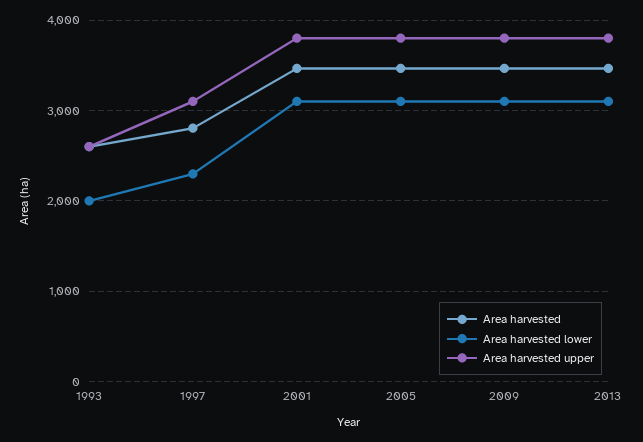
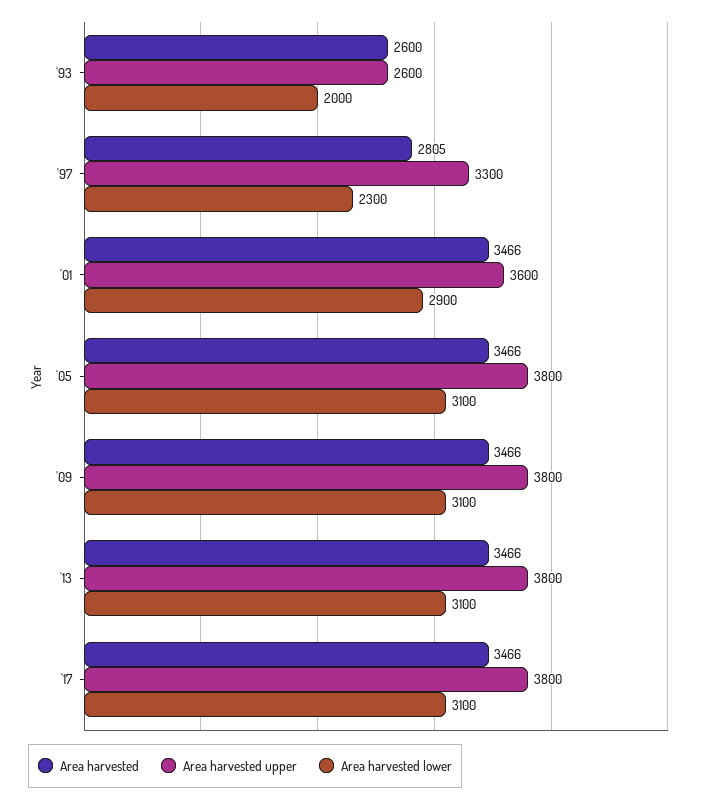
Area harvested upper, 1997: 3100 -> 3300
Area harvested lower, 2001: 3100 -> 2900
Area harvested upper, 2001: 3800 -> 3600
Area harvested, '17: none -> 3466
Area harvested upper, '17: none -> 3800
Area harvested lower, '17: none -> 3100

